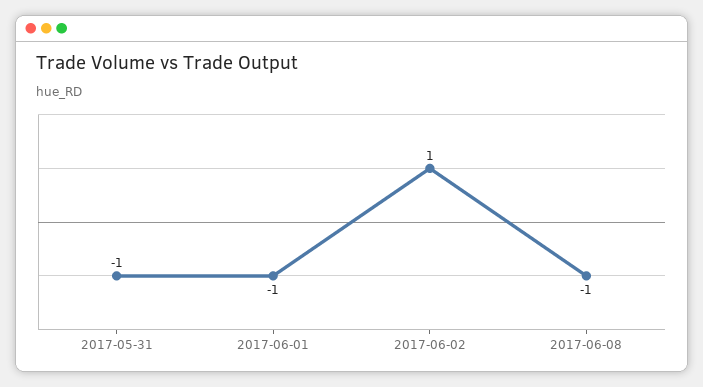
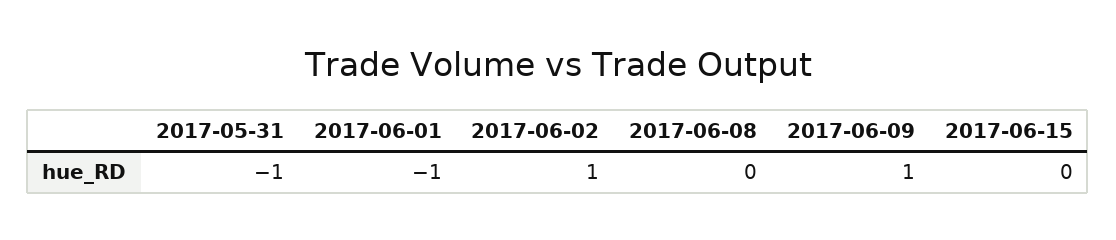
2017-06-08: -1 -> 0
2017-06-09: none -> 1
2017-06-15: none -> 0

